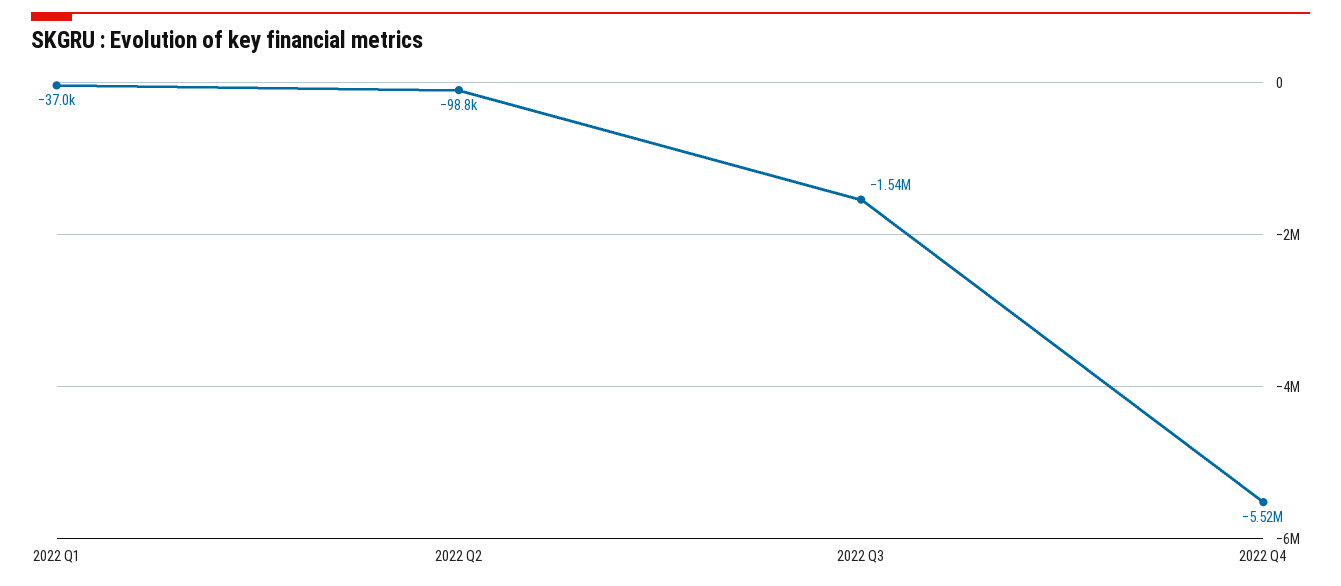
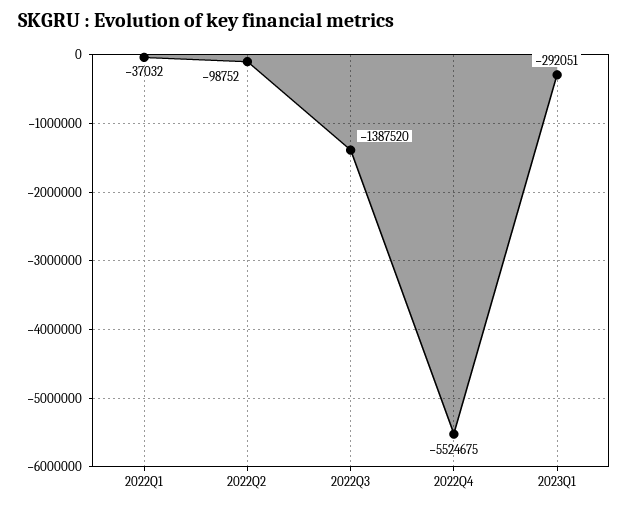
2022 Q3: -1540000 -> -1387520
2023Q1: none -> -292051

